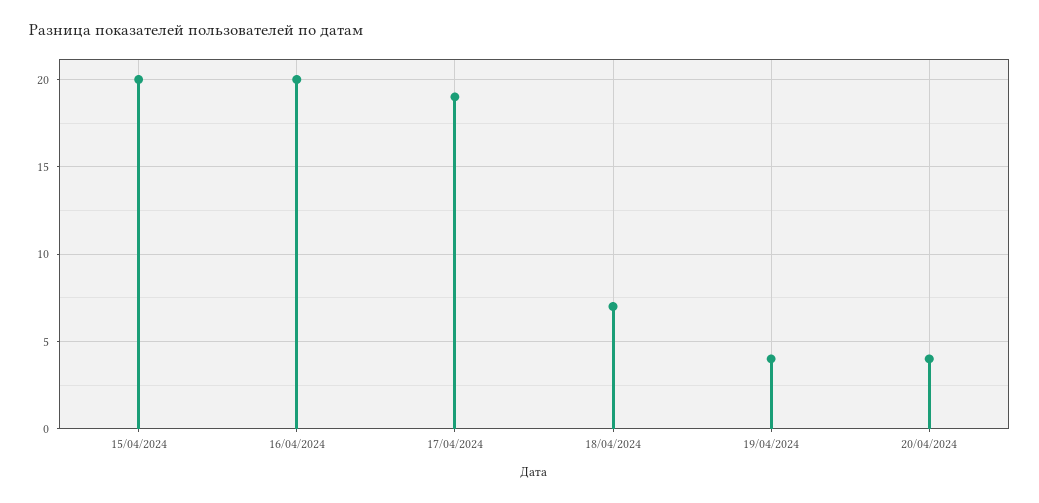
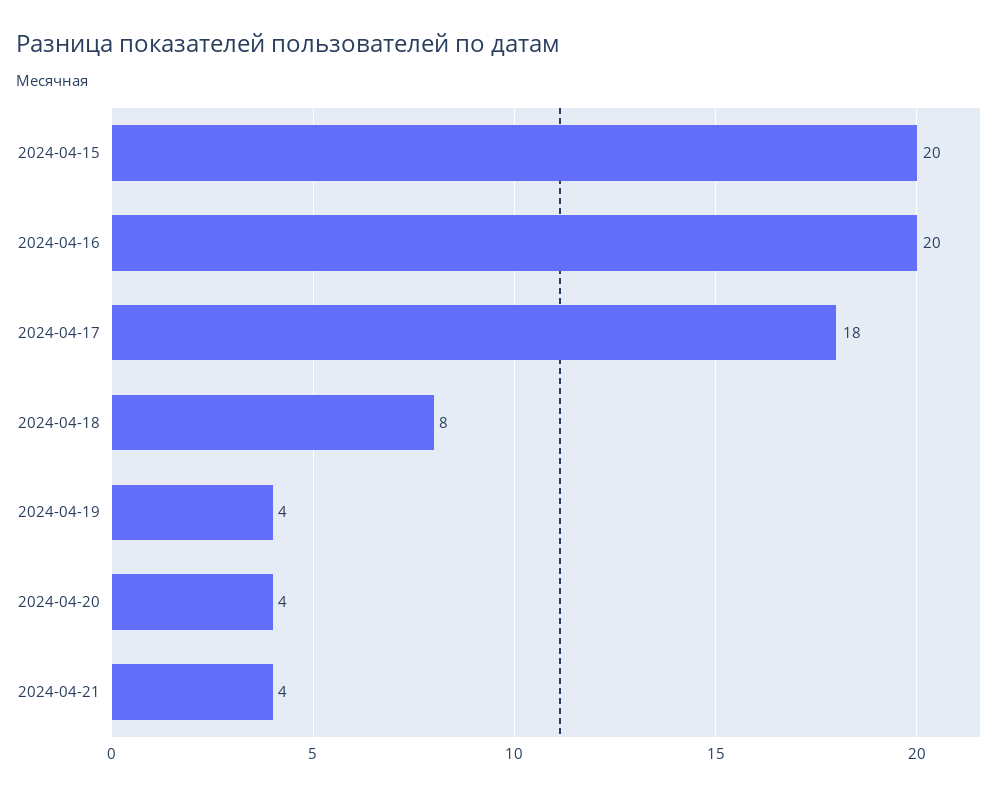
17/04/2024: 19 -> 18
18/04/2024: 7 -> 8
2024-04-21: none -> 4

